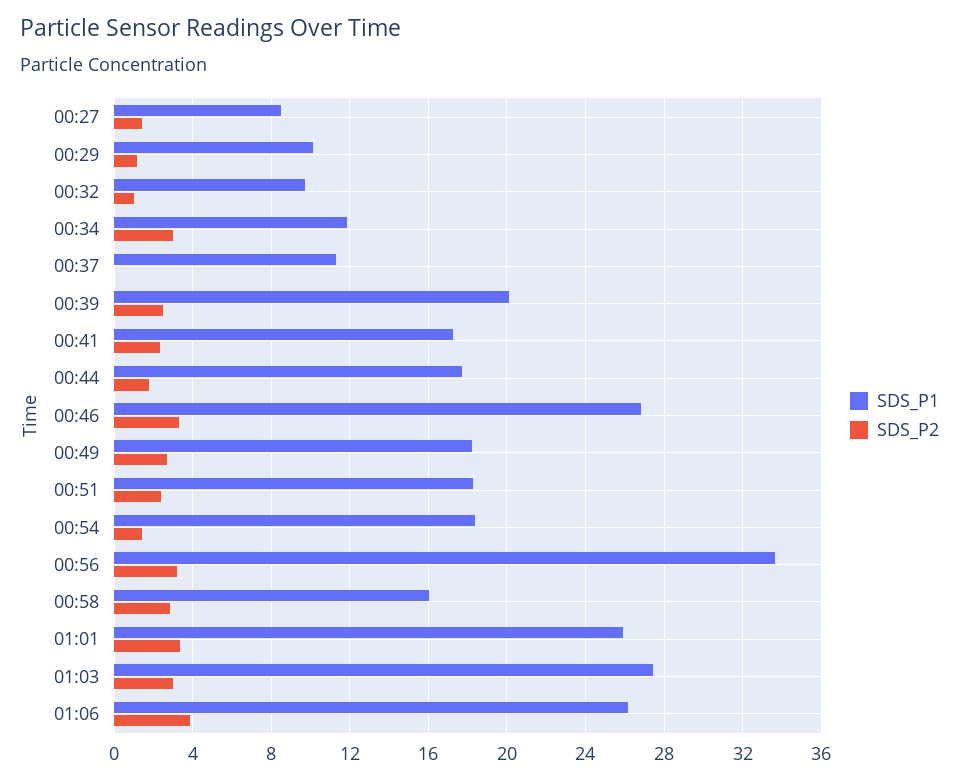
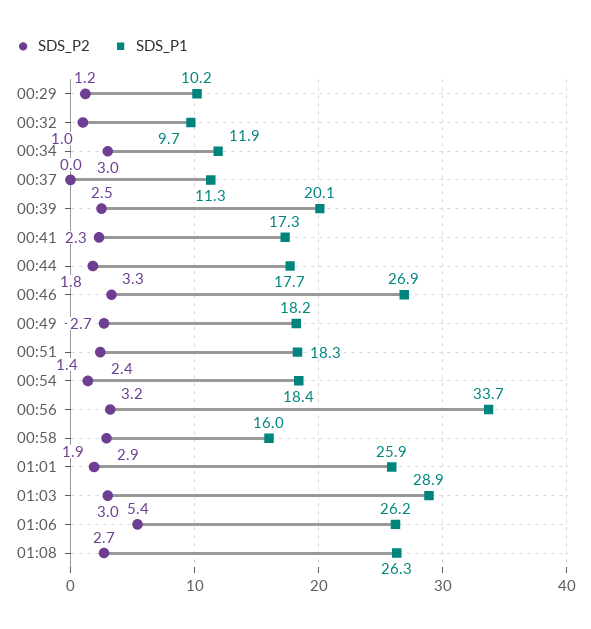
SDS_P1, 00:27: 8.5 -> none
SDS_P2, 00:27: 1.5 -> none
SDS_P2, 01:01: 3.5 -> 1.9
SDS_P1, 01:03: 27.5 -> 28.9
SDS_P2, 01:06: 4 -> 5.4
SDS_P2, 01:08: none -> 2.7
SDS_P1, 01:08: none -> 26.3

